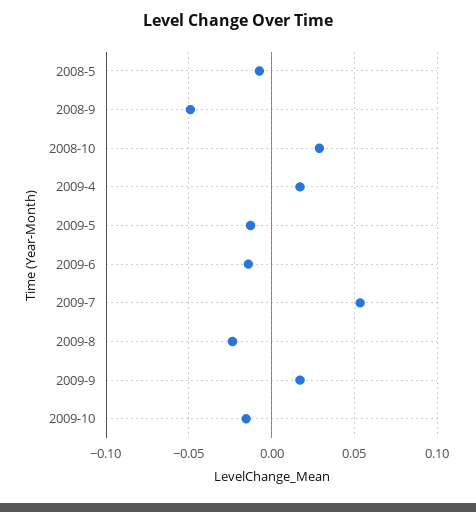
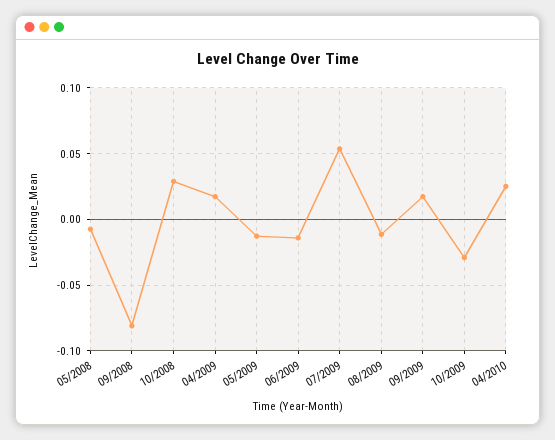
2008-9: -0.05 -> -0.08
2009-8: -0.025 -> -0.01
2009-10: -0.015 -> -0.03
04/2010: none -> 0.025

